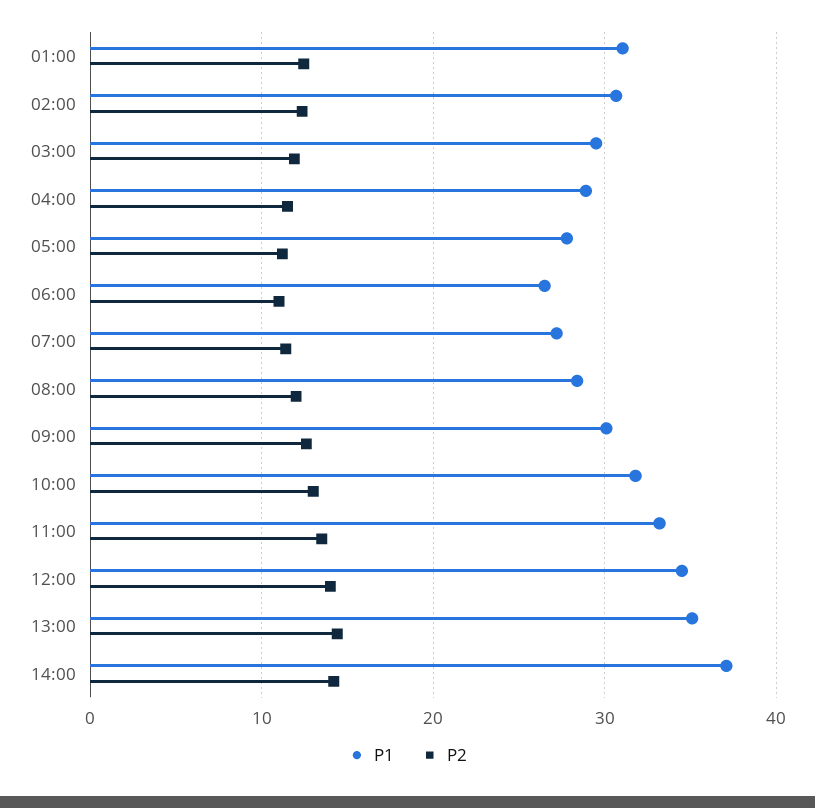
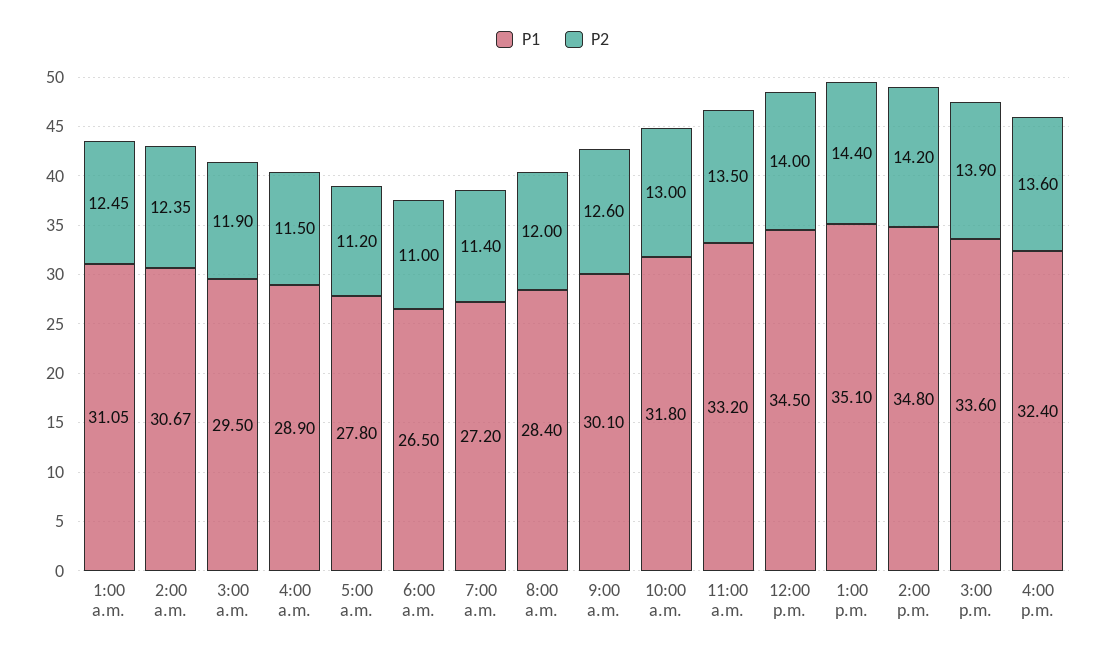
P1, 14:00: 37 -> 34.8
P1, 3:00 p.m.: none -> 33.6
P2, 3:00 p.m.: none -> 13.9
P1, 4:00 p.m.: none -> 32.4
P2, 4:00 p.m.: none -> 13.6

